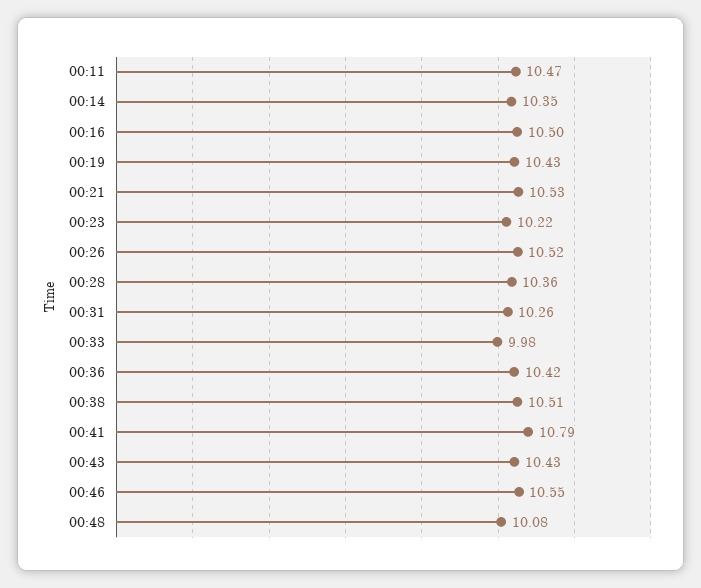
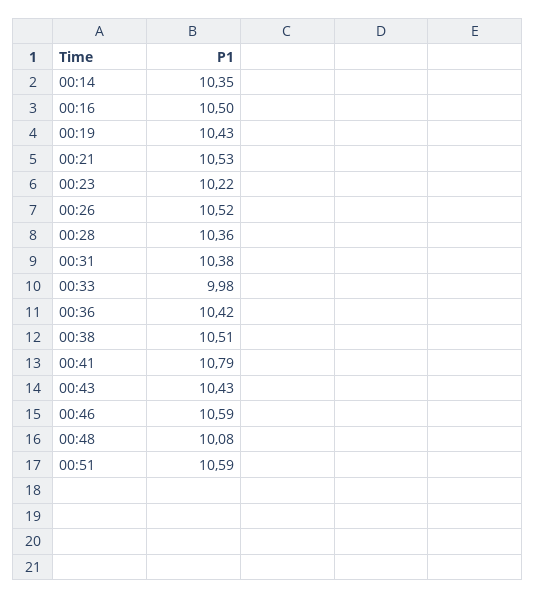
00:11: 10.47 -> none
00:31: 10.26 -> 10.38
00:46: 10.55 -> 10.59
00:51: none -> 10.59

